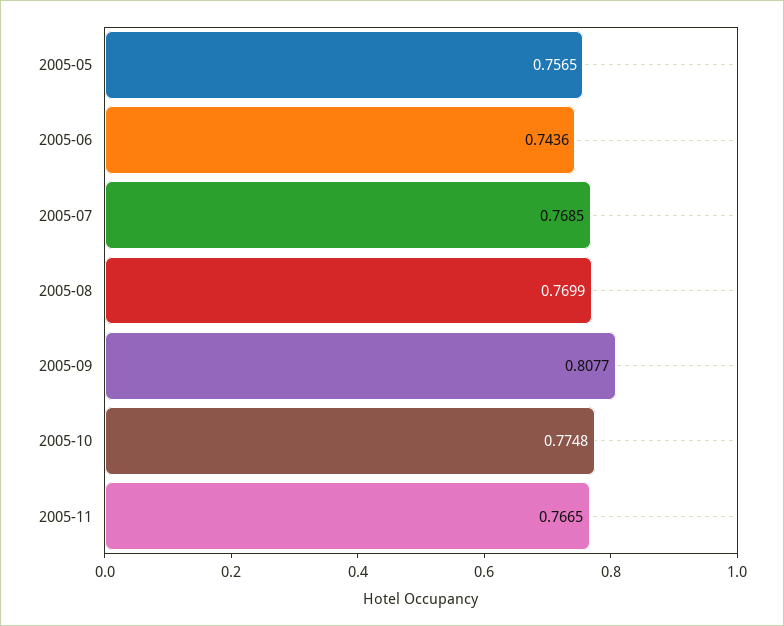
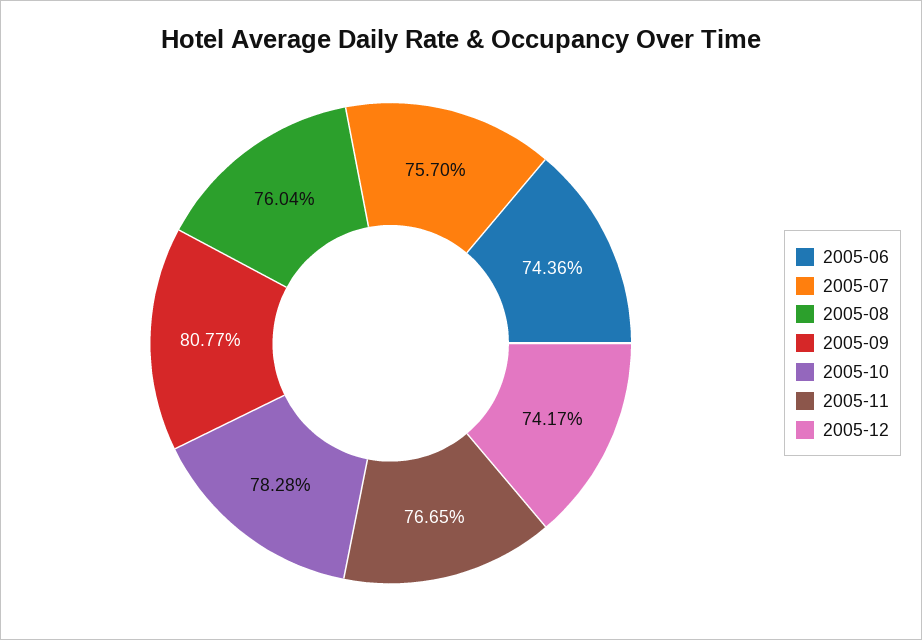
2005-05: 0.7565 -> none
2005-07: 0.7685 -> 0.757
2005-08: 0.7699 -> 0.7604
2005-10: 0.7748 -> 0.7828
2005-12: none -> 0.7417

